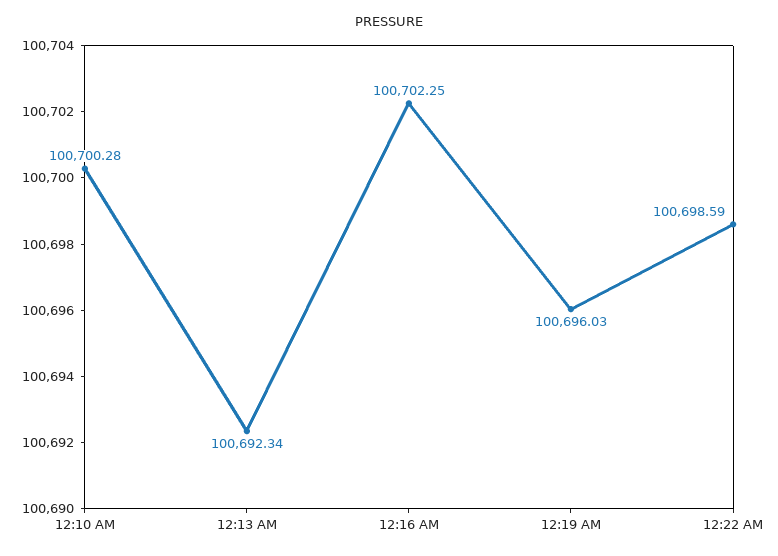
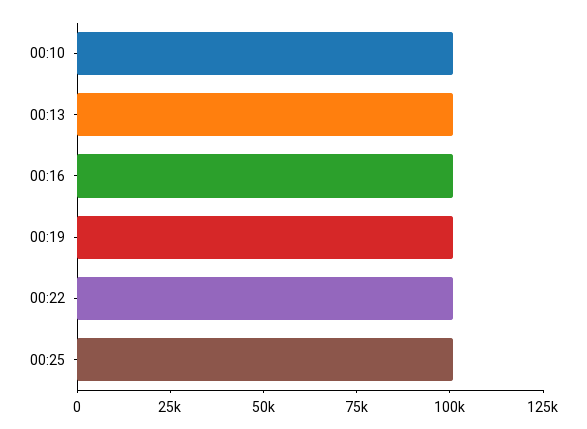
00:25: none -> 100000

